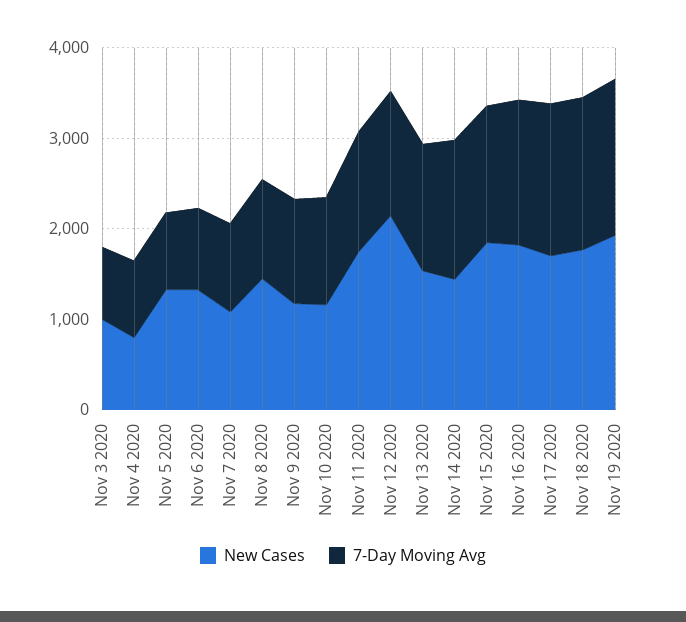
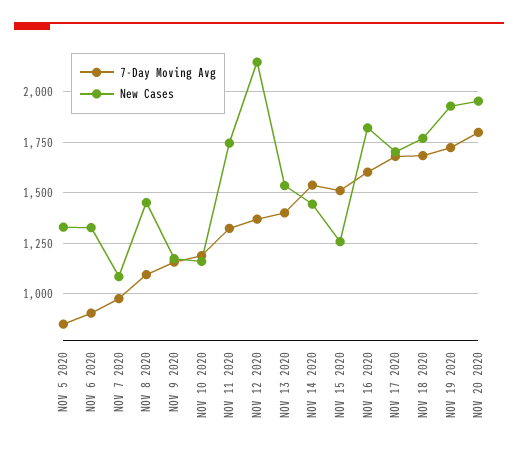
New Cases, Nov 3 2020: 1000 -> none
7-Day Moving Avg, Nov 3 2020: 800 -> none
New Cases, Nov 4 2020: 800 -> none
7-Day Moving Avg, Nov 4 2020: 800 -> none
New Cases, Nov 15 2020: 1800 -> 1250
7-Day Moving Avg, NOV 20 2020: none -> 1800
New Cases, NOV 20 2020: none -> 1950

